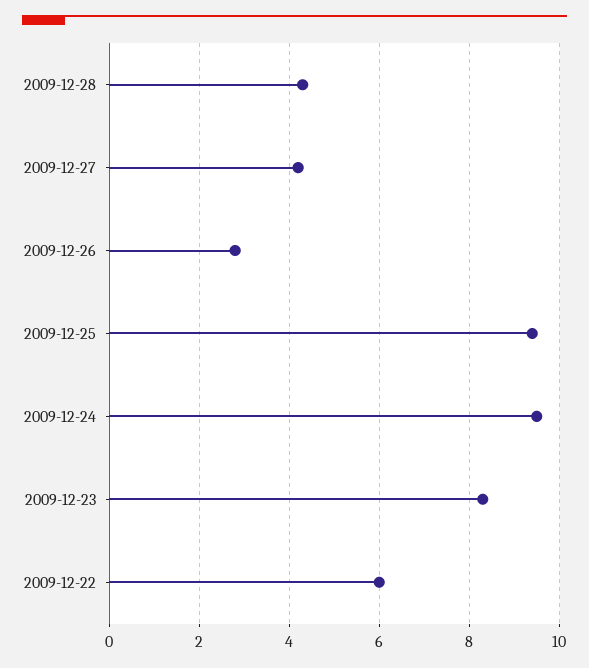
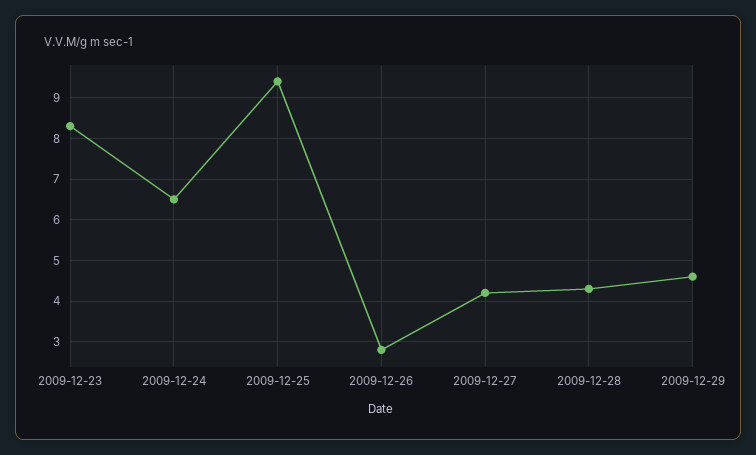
2009-12-24: 9.5 -> 6.5
2009-12-22: 6 -> none
2009-12-29: none -> 4.5

